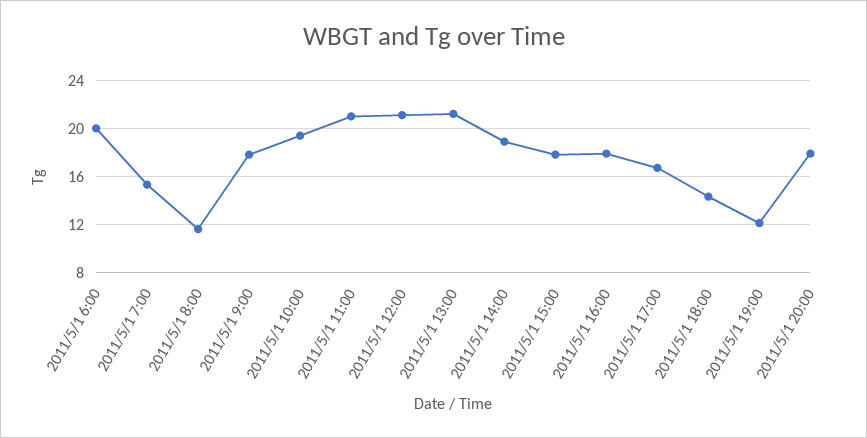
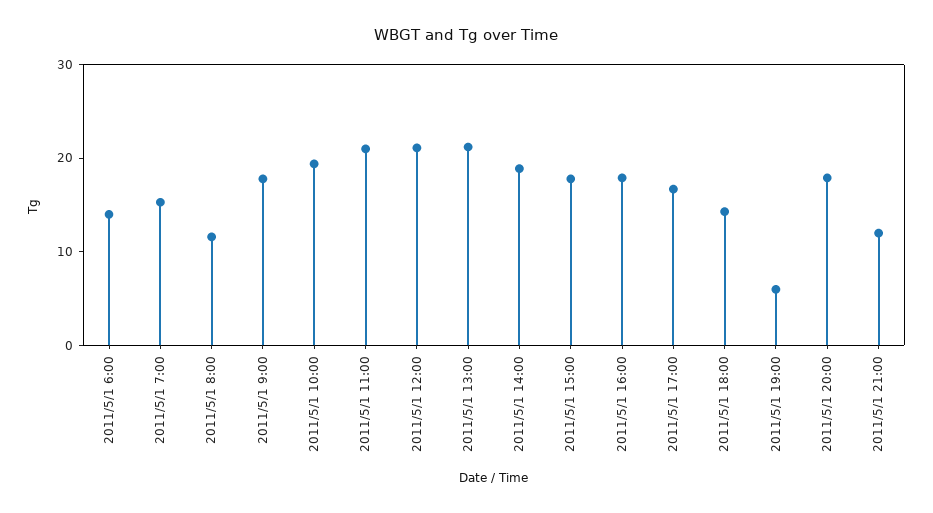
2011/5/1 6:00: 20 -> 14
2011/5/1 19:00: 12 -> 6
2011/5/1 21:00: none -> 12

